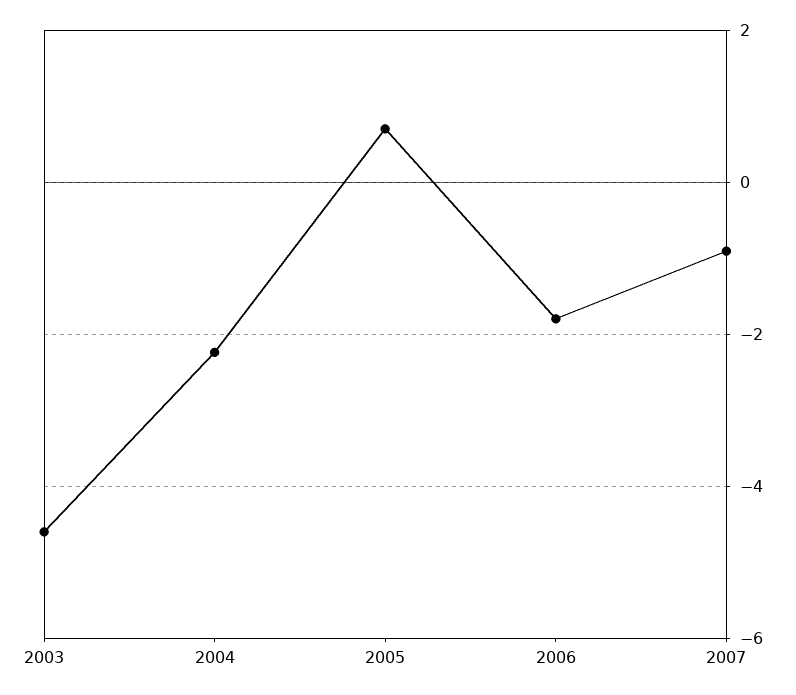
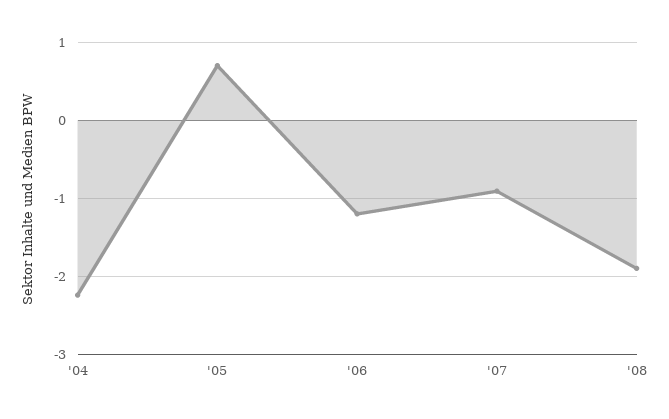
2003: -4.6 -> none
2006: -1.8 -> -1.2
'08: none -> -1.9

